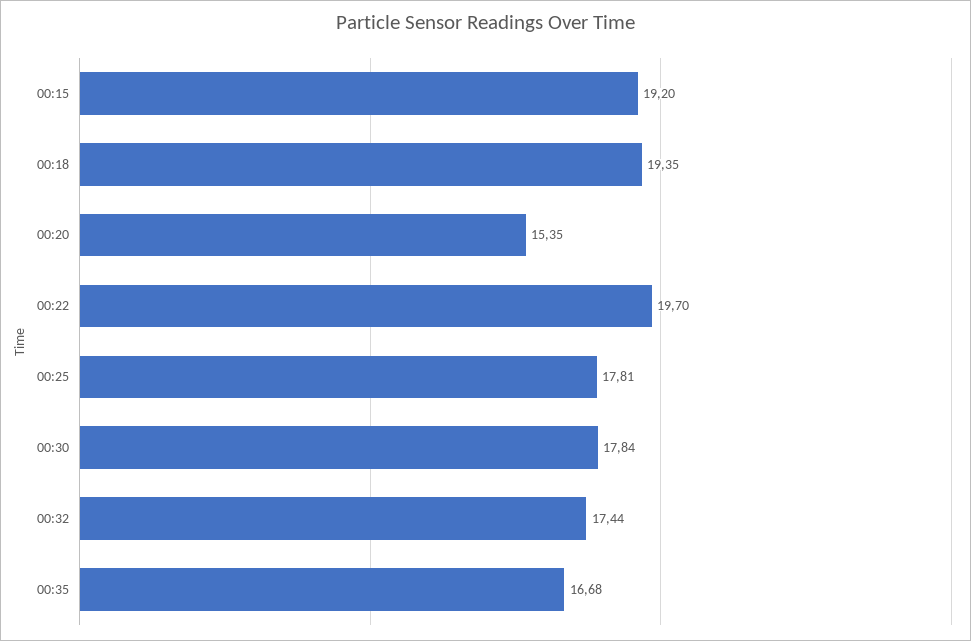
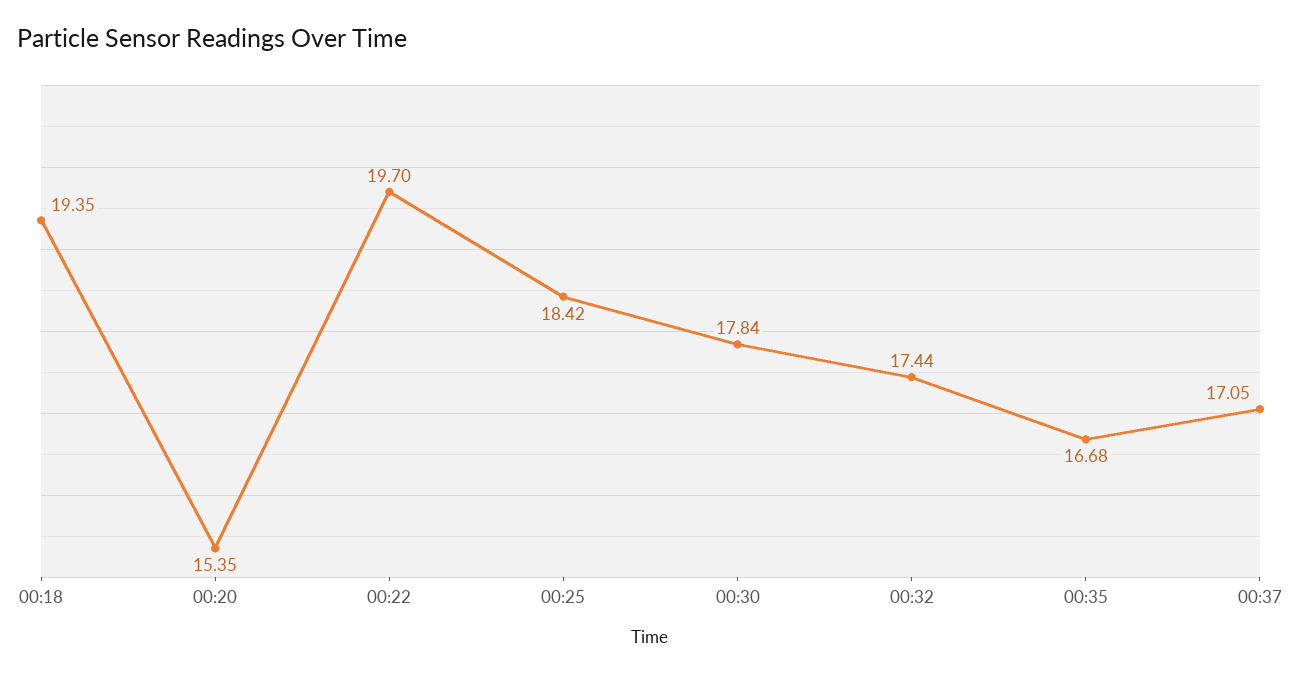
00:15: 19.2 -> none
00:25: 17.81 -> 18.42
00:37: none -> 17.05

